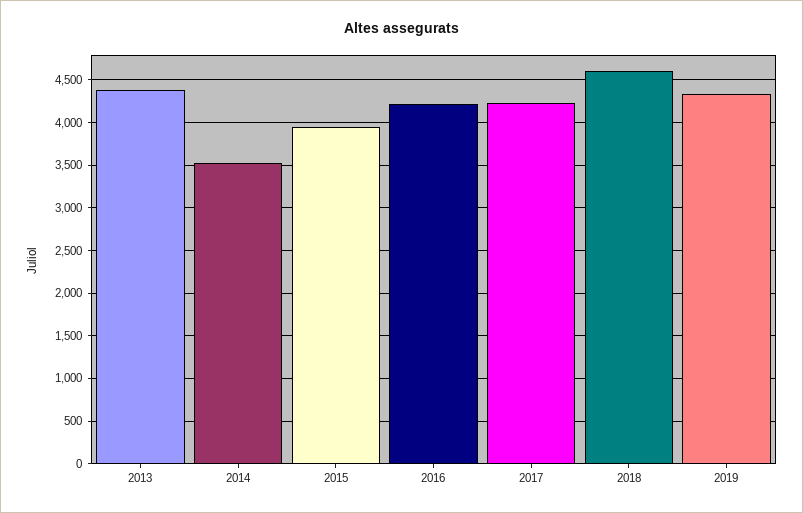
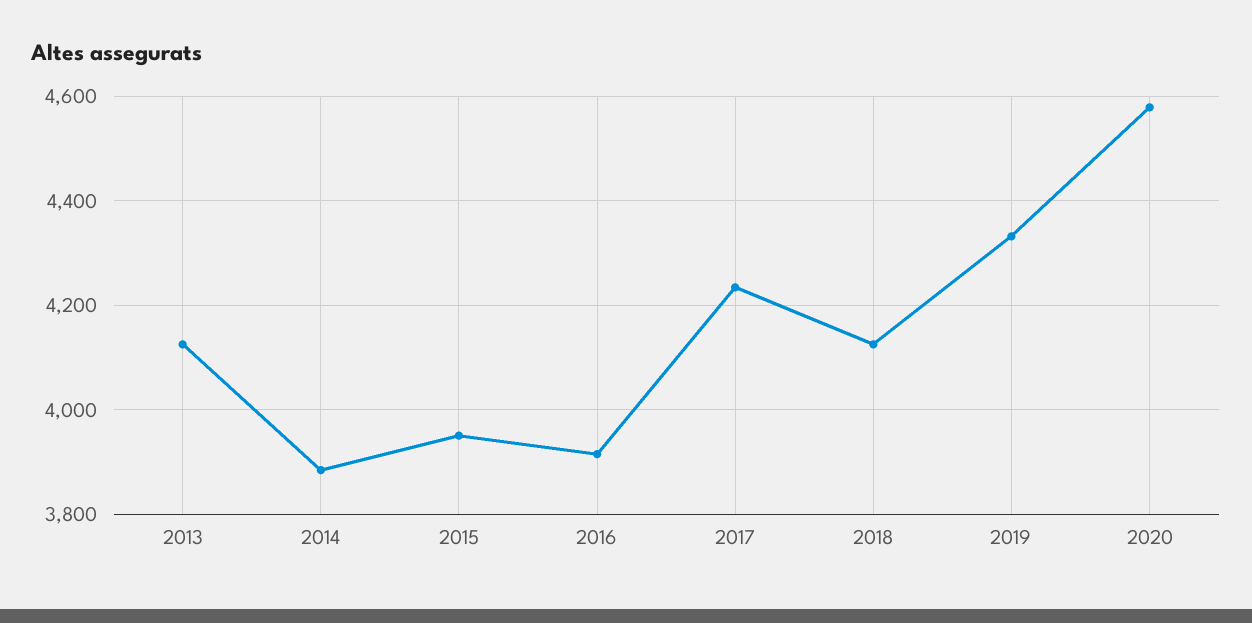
2013: 4400 -> 4120
2014: 3500 -> 3880
2016: 4200 -> 3920
2018: 4600 -> 4120
2020: none -> 4580

